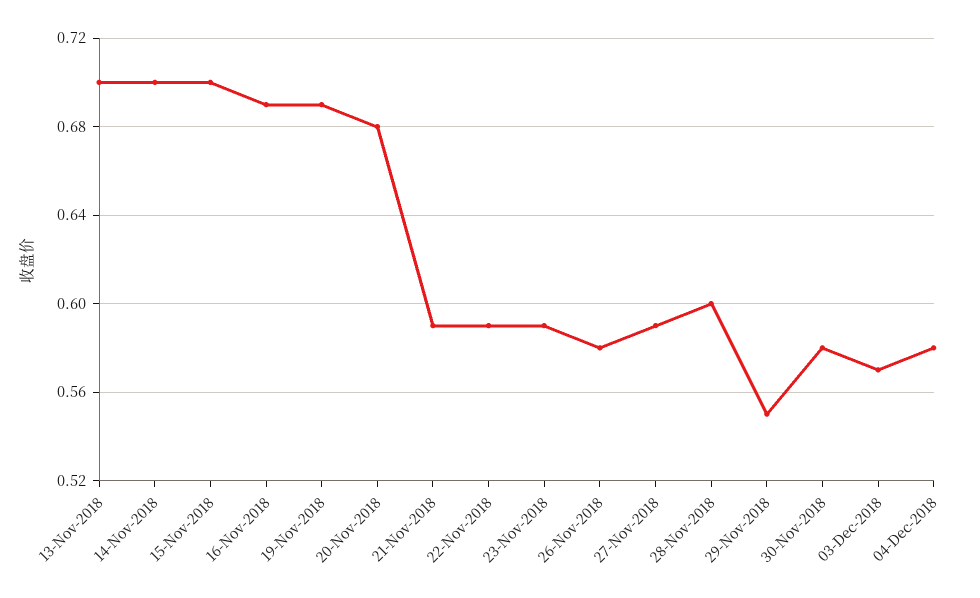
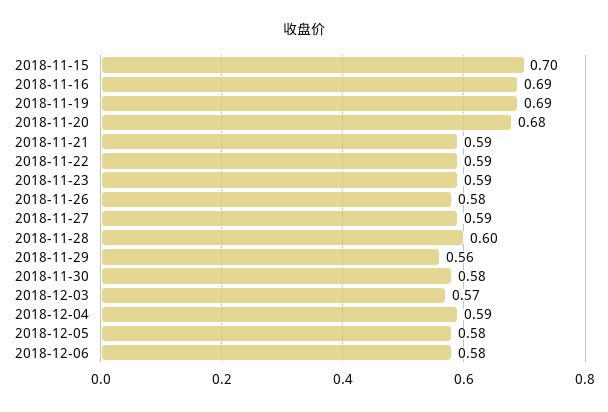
13-Nov-2018: 0.7 -> none
14-Nov-2018: 0.7 -> none
29-Nov-2018: 0.55 -> 0.56
04-Dec-2018: 0.58 -> 0.59
2018-12-05: none -> 0.58
2018-12-06: none -> 0.58

